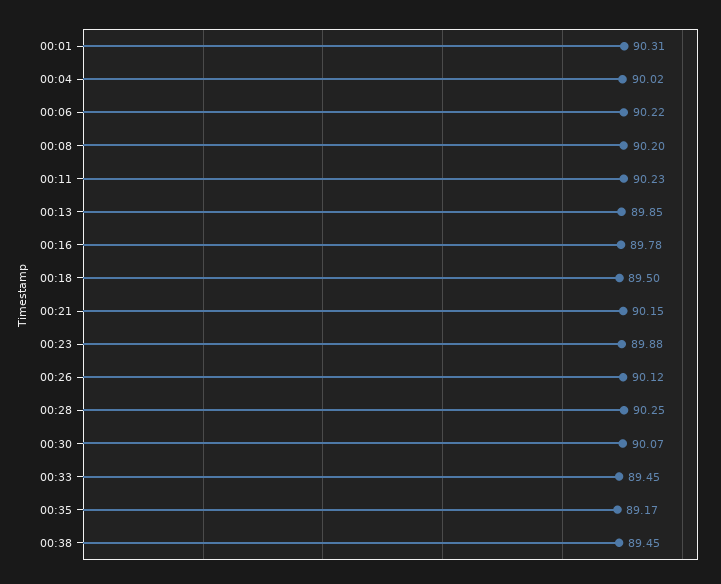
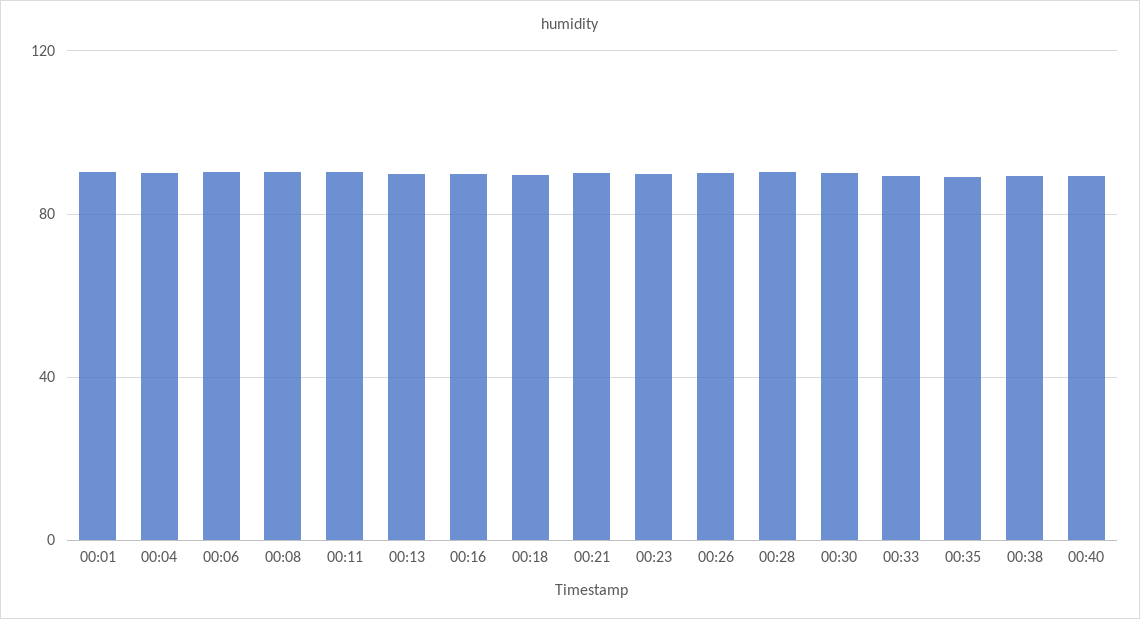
00:40: none -> 90

